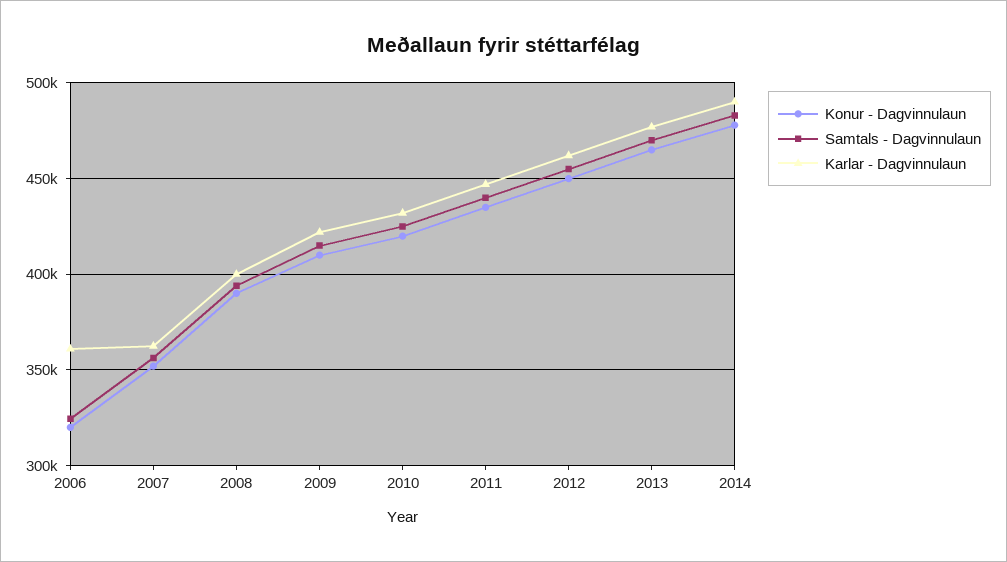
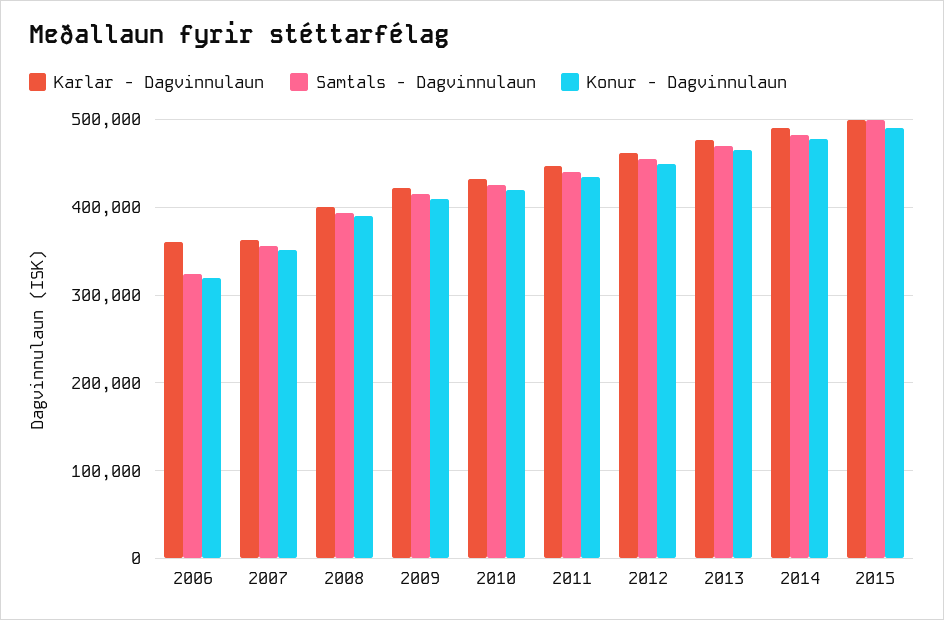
Karlar - Dagvinnulaun, 2015: none -> 500000
Samtals - Dagvinnulaun, 2015: none -> 500000
Konur - Dagvinnulaun, 2015: none -> 490000

